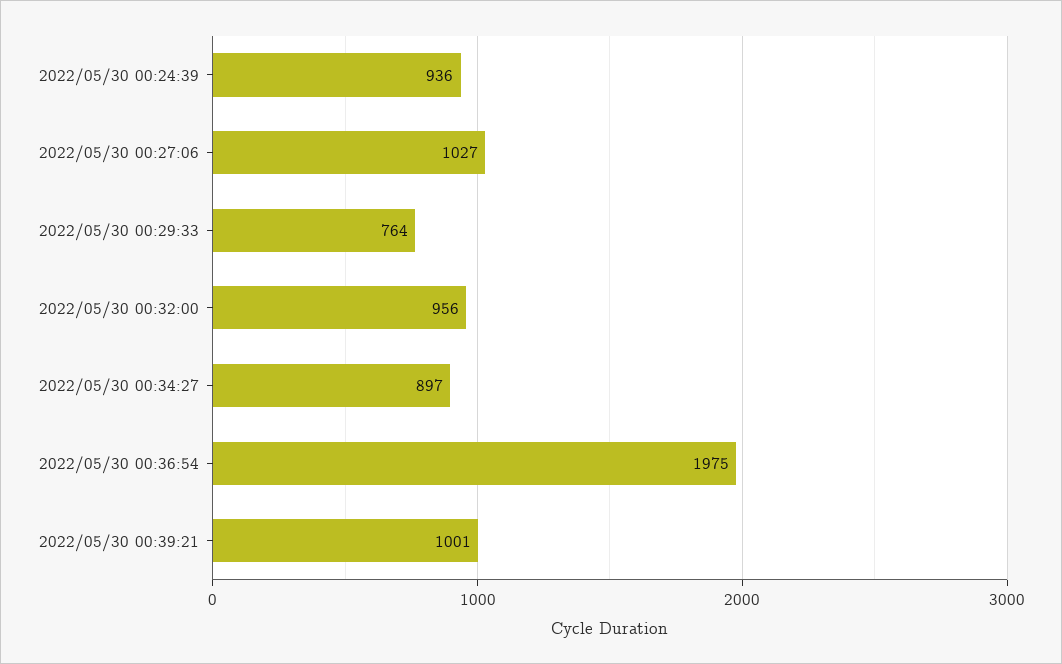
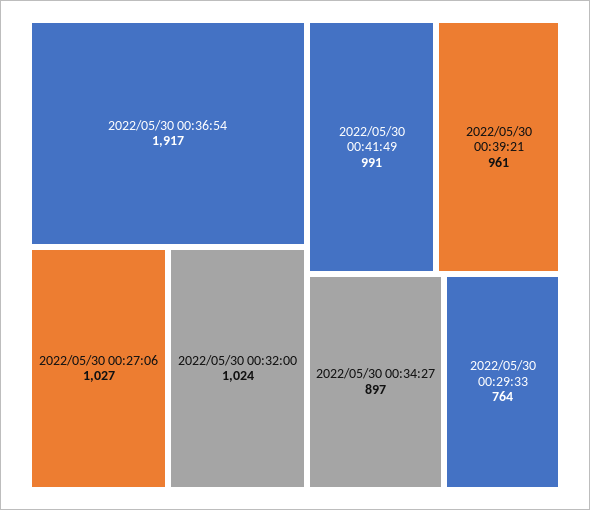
2022/05/30 00:24:39: 936 -> none
2022/05/30 00:32:00: 956 -> 1024
2022/05/30 00:36:54: 1975 -> 1917
2022/05/30 00:39:21: 1001 -> 961
2022/05/30 00:41:49: none -> 991

